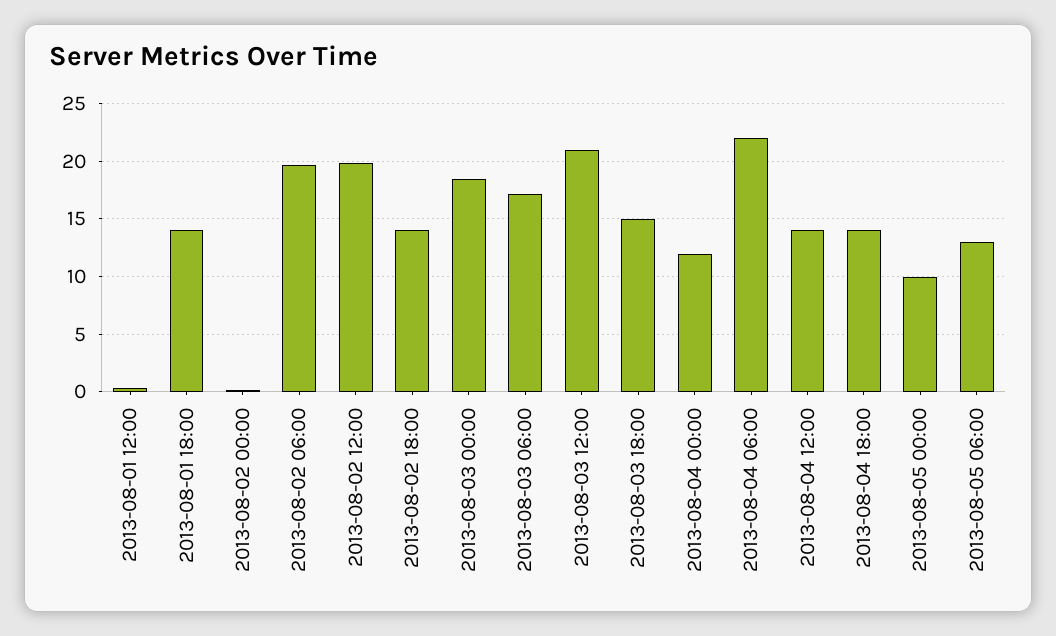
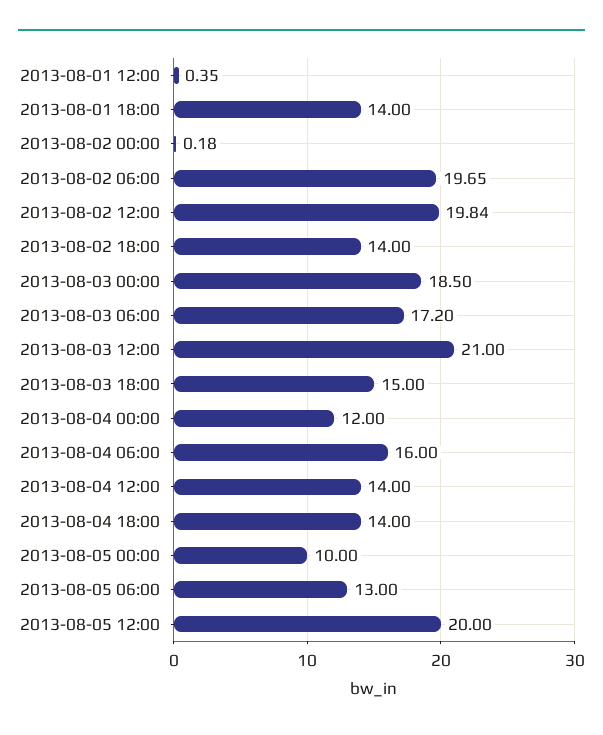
2013-08-04 06:00: 22 -> 16
2013-08-05 12:00: none -> 20

